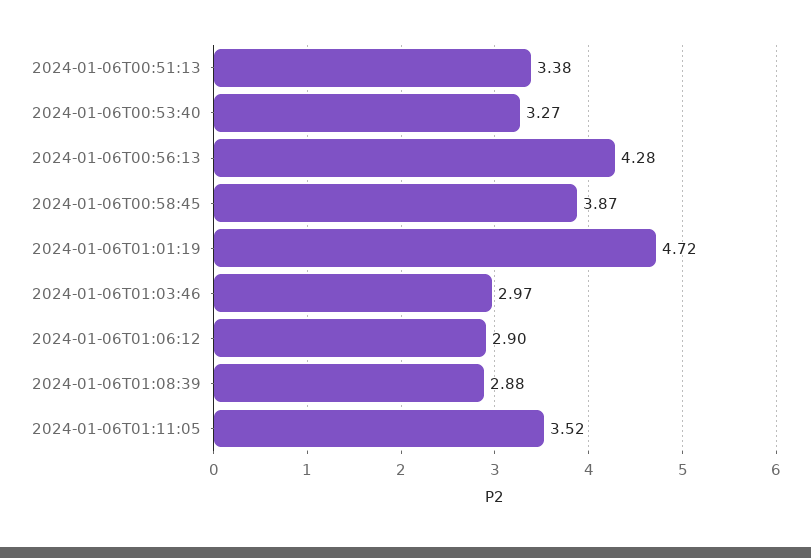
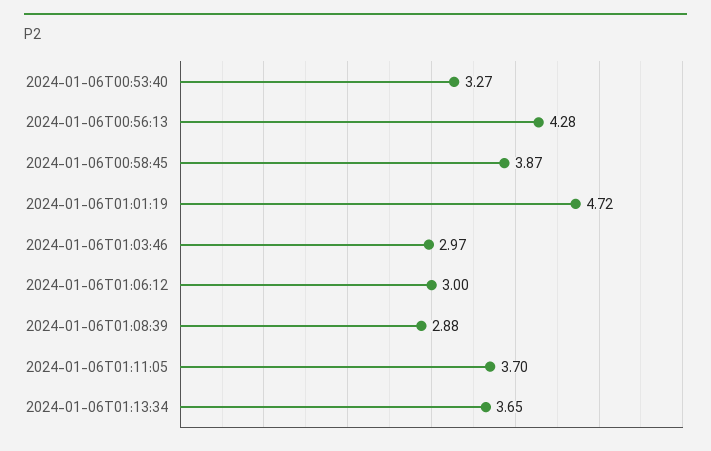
2024-01-06T00:51:13: 3.38 -> none
2024-01-06T01:06:12: 2.9 -> 3
2024-01-06T01:11:05: 3.52 -> 3.7
2024-01-06T01:13:34: none -> 3.65

